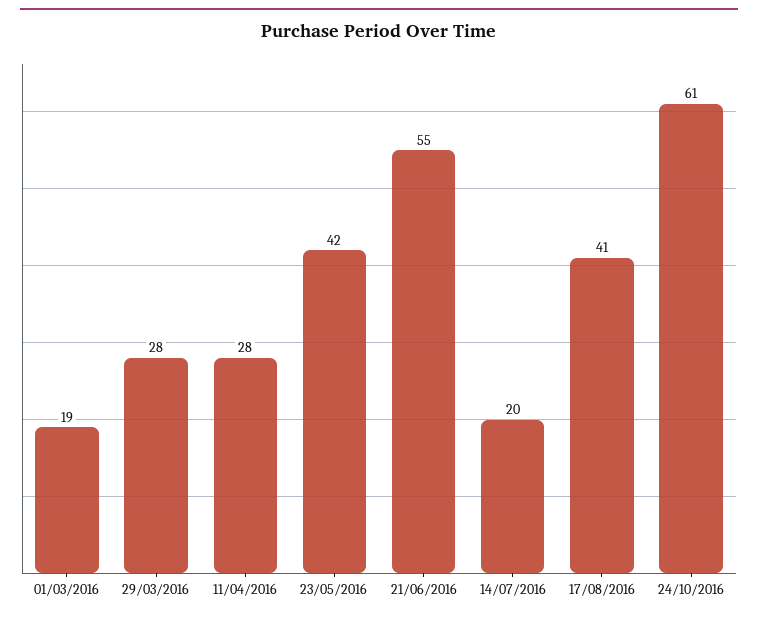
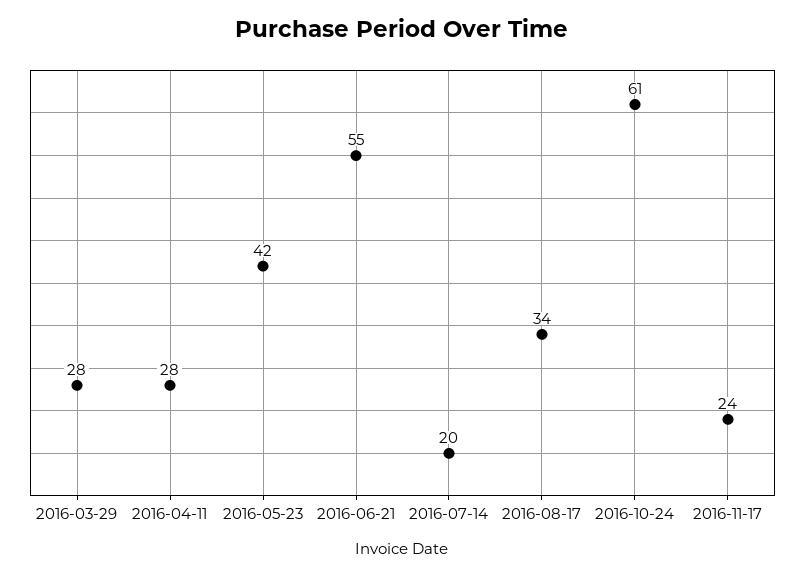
01/03/2016: 19 -> none
17/08/2016: 41 -> 34
2016-11-17: none -> 24

